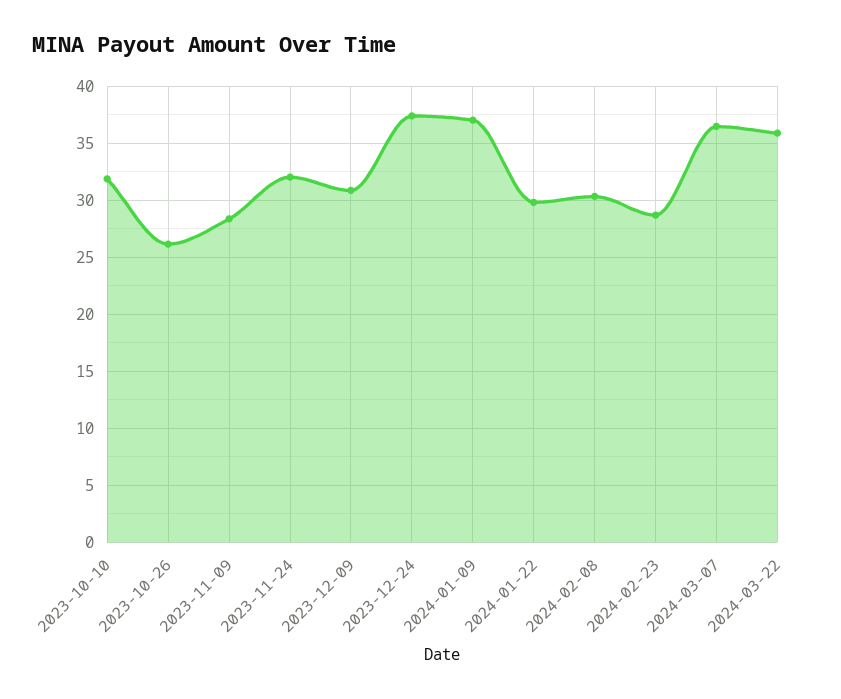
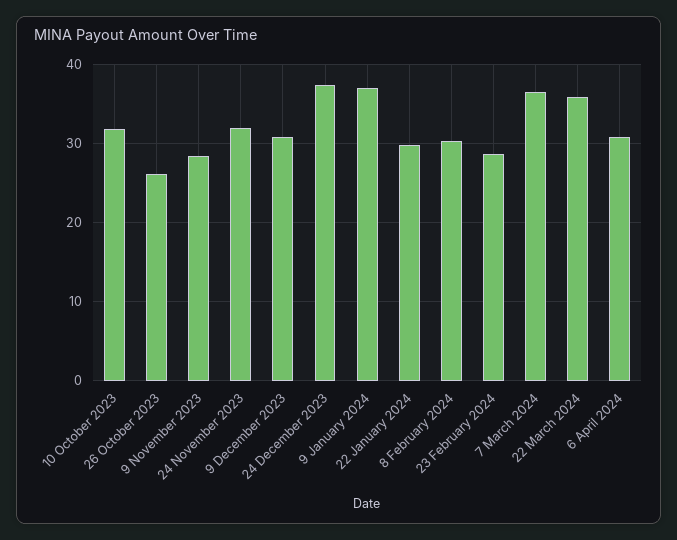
6 April 2024: none -> 31

